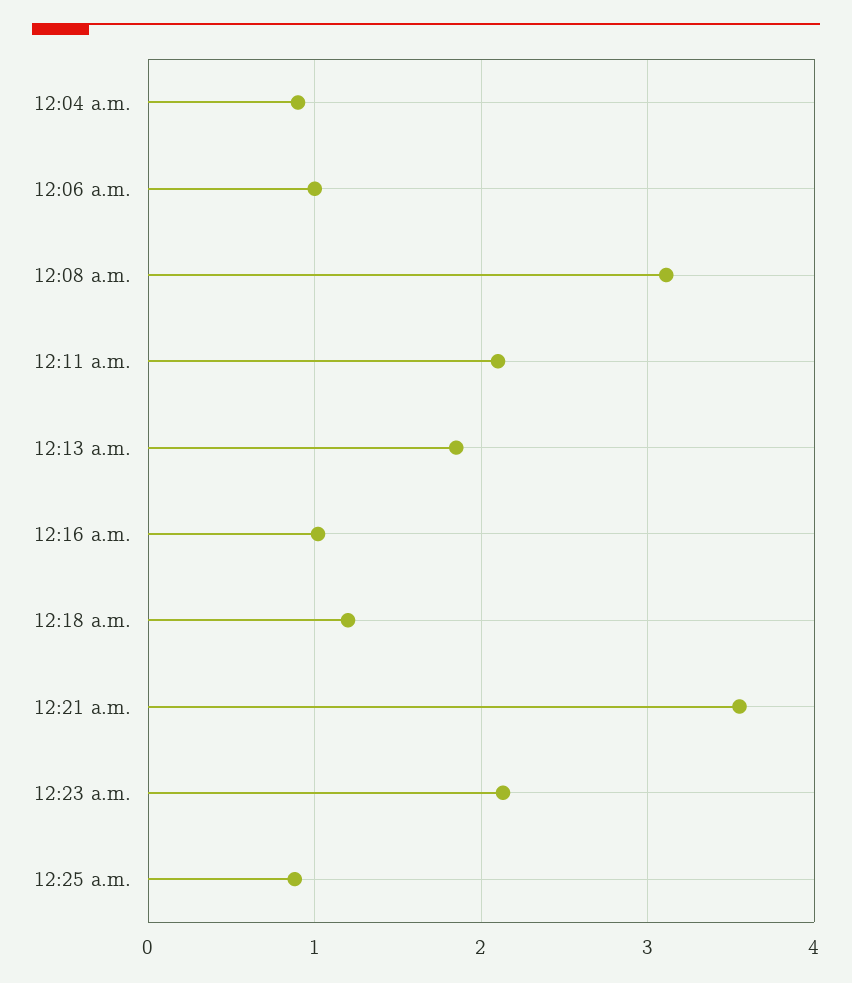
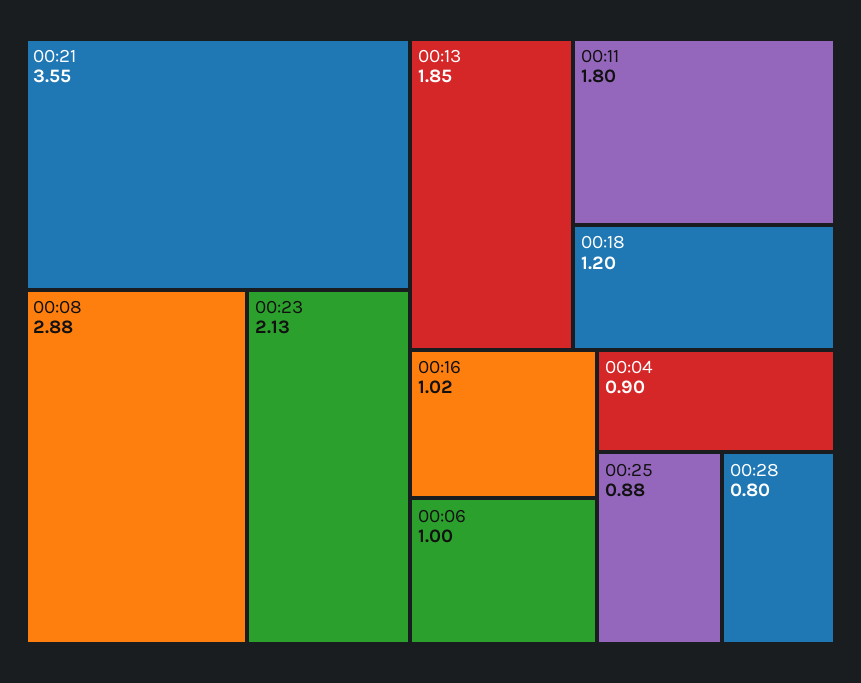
12:08 a.m.: 3.1 -> 2.88
12:11 a.m.: 2.1 -> 1.8
00:28: none -> 0.8

